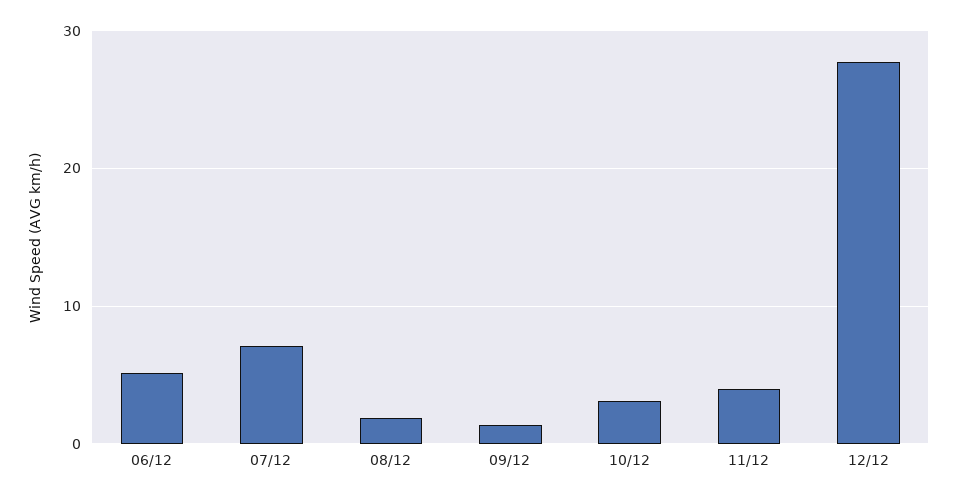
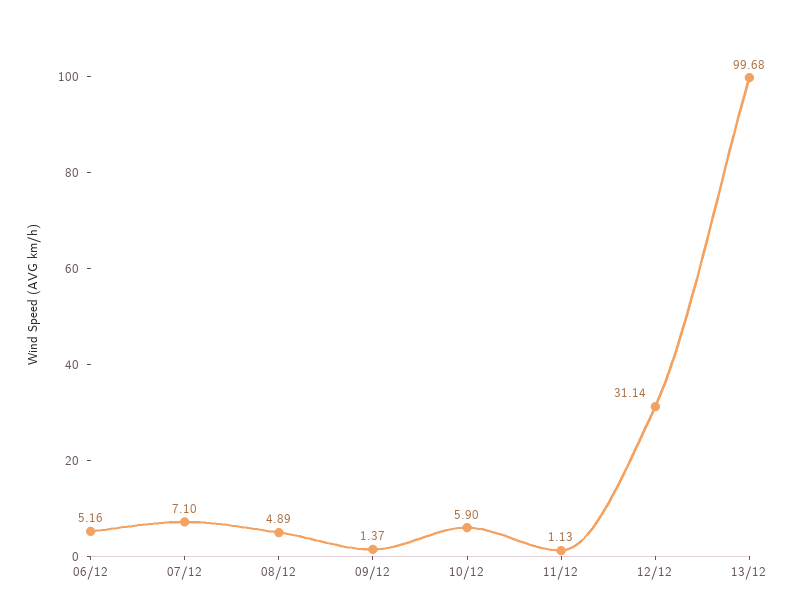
08/12: 2 -> 4.89
10/12: 3 -> 5.9
11/12: 4 -> 1.13
12/12: 28 -> 31.14
13/12: none -> 99.68

